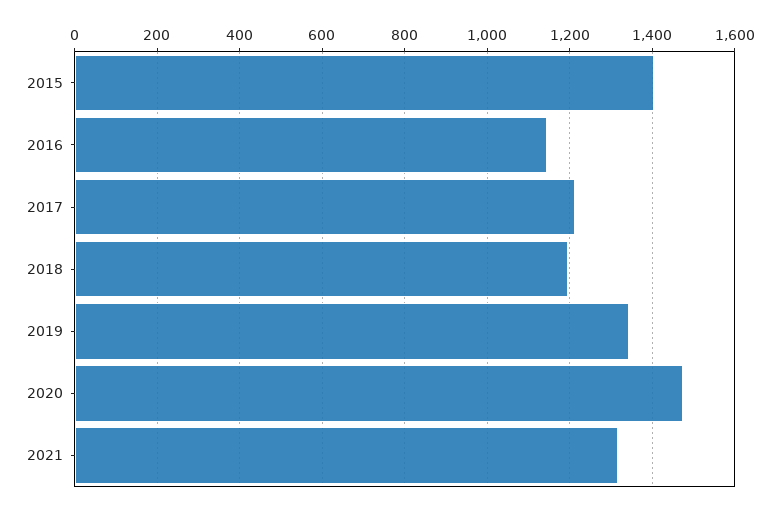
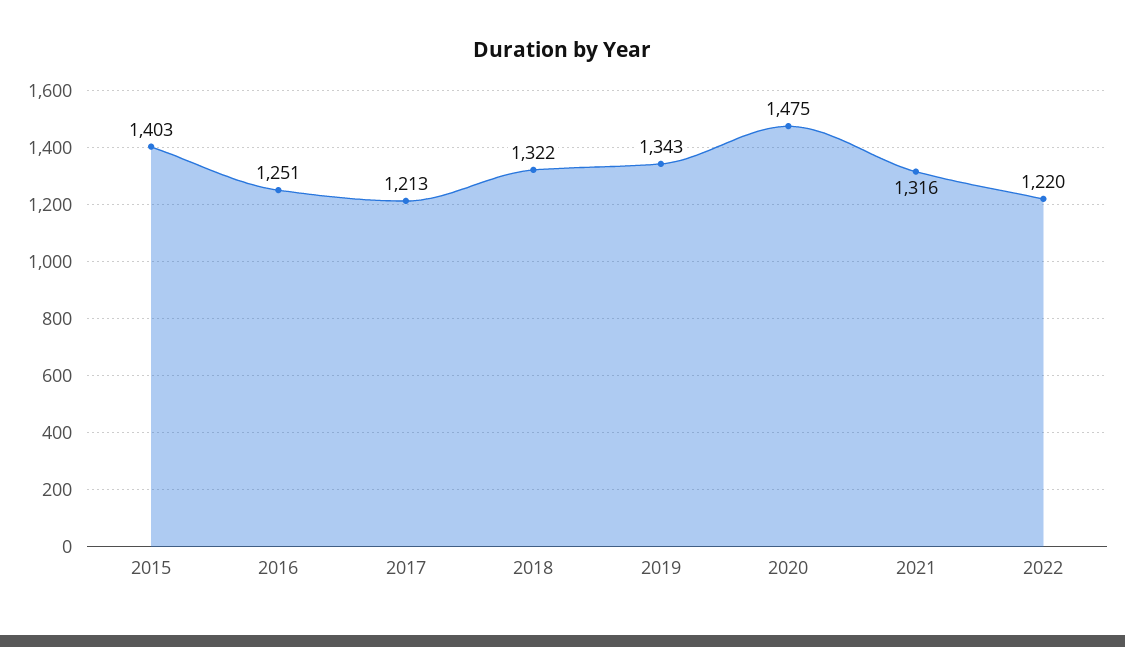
2016: 1140 -> 1251
2018: 1200 -> 1322
2022: none -> 1220

